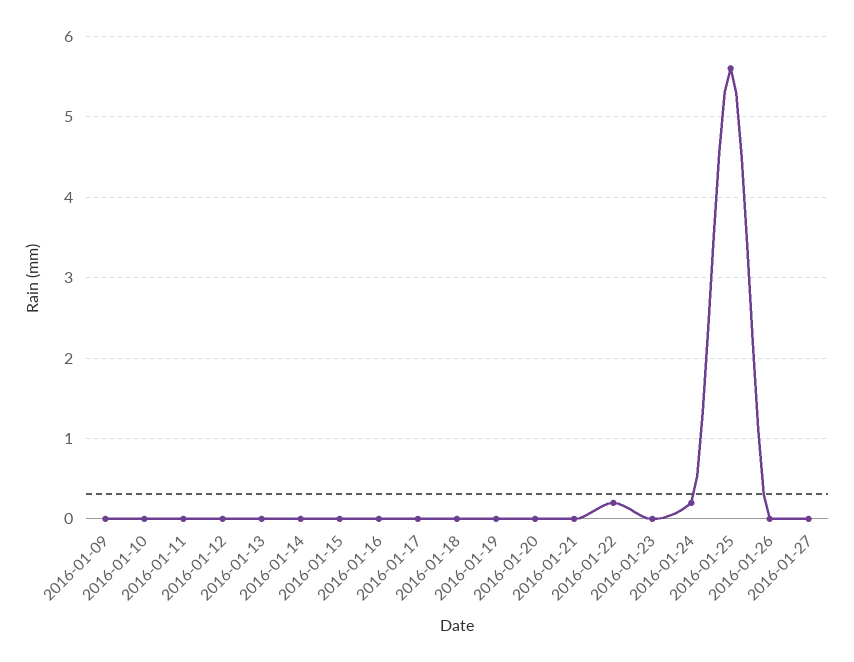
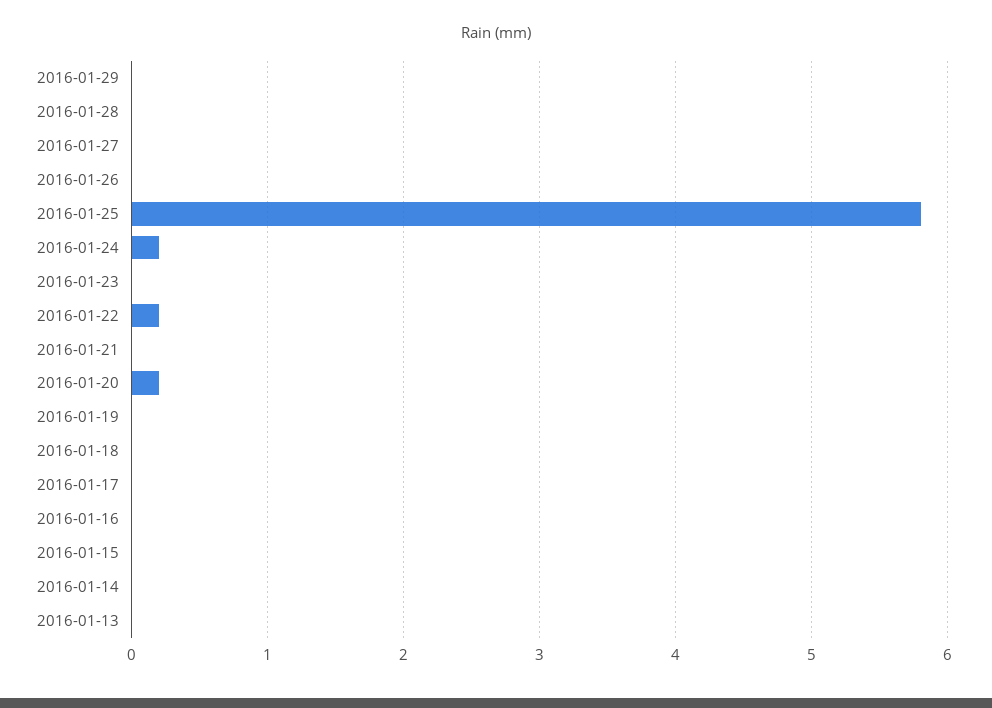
2016-01-09: 0 -> none
2016-01-10: 0 -> none
2016-01-11: 0 -> none
2016-01-12: 0 -> none
2016-01-20: 0 -> 0.2
2016-01-25: 5.6 -> 5.8
2016-01-29: none -> 0
2016-01-28: none -> 0

